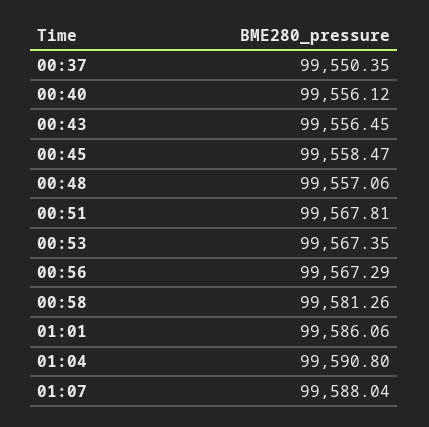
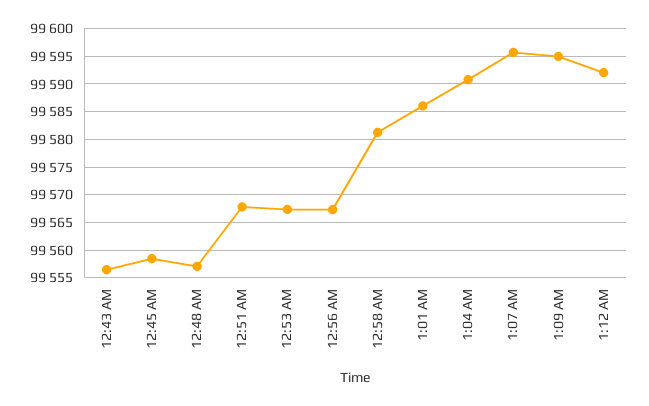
00:37: 99550.35 -> none
00:40: 99556.12 -> none
01:07: 99588.04 -> 99595
1:09 AM: none -> 99595
1:12 AM: none -> 99592.5

